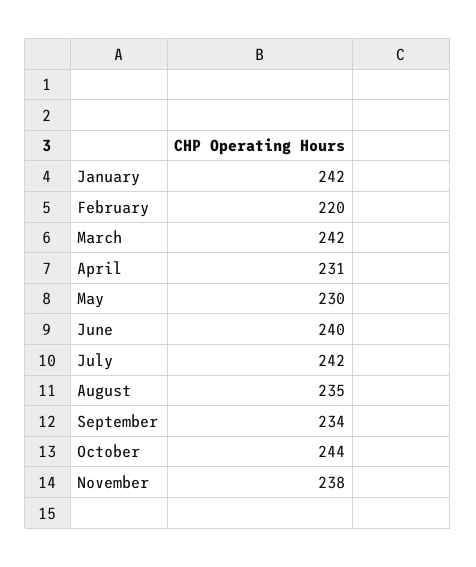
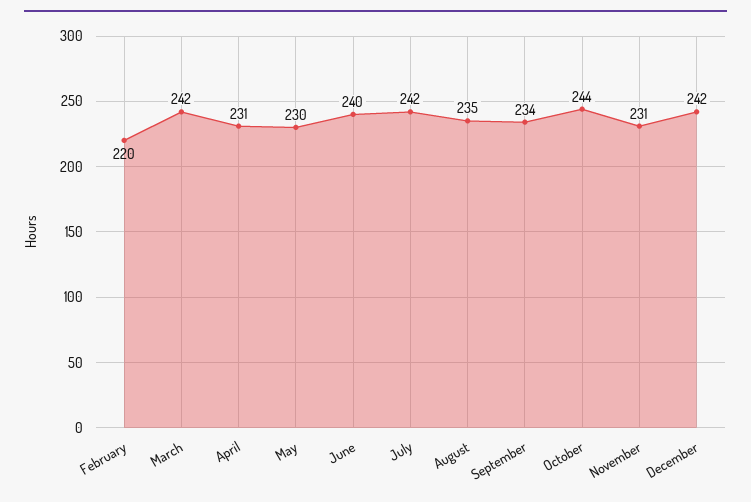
January: 242 -> none
November: 238 -> 231
December: none -> 242

